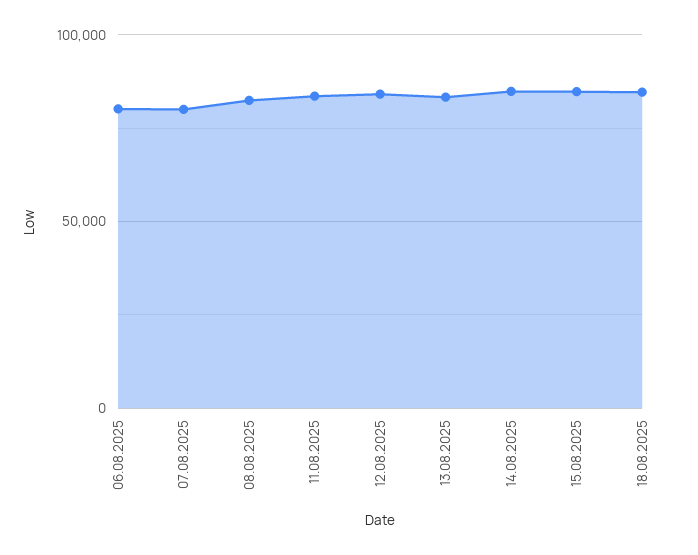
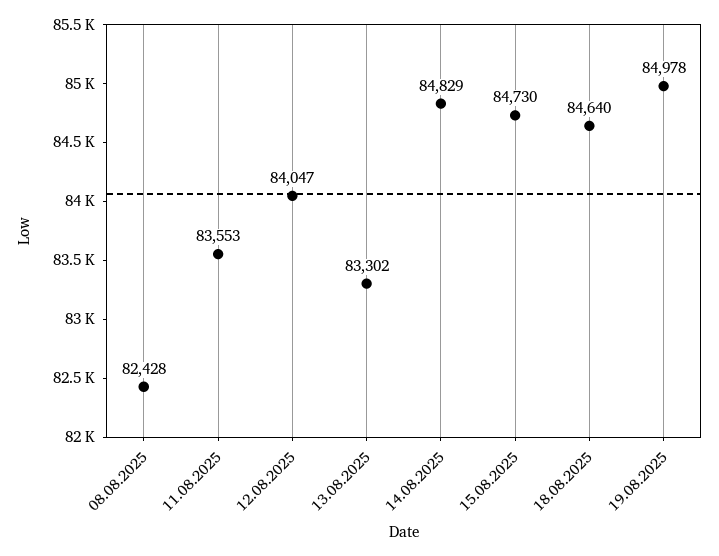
06.08.2025: 80000 -> none
07.08.2025: 80000 -> none
19.08.2025: none -> 84978

